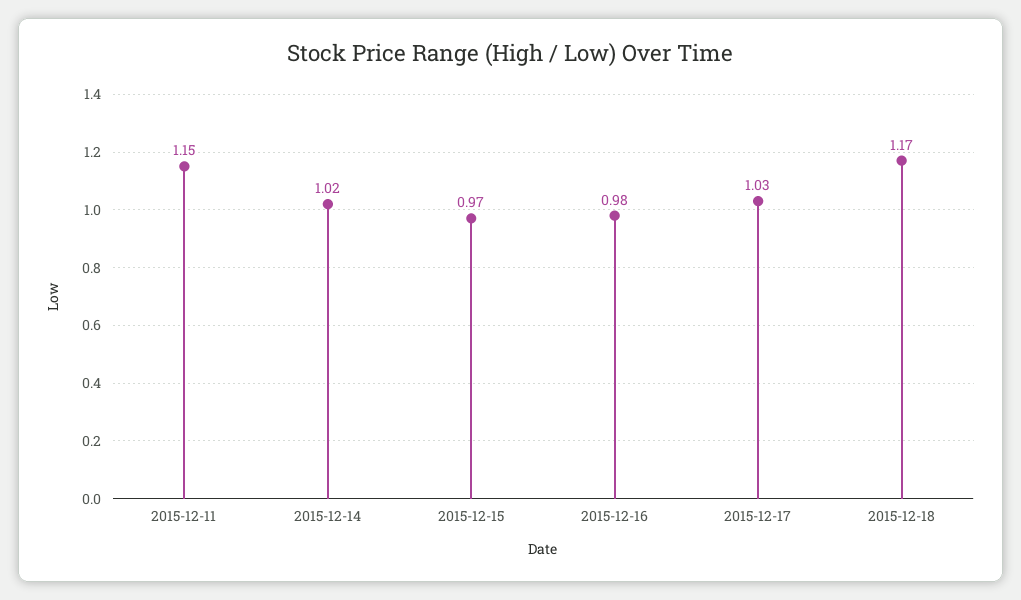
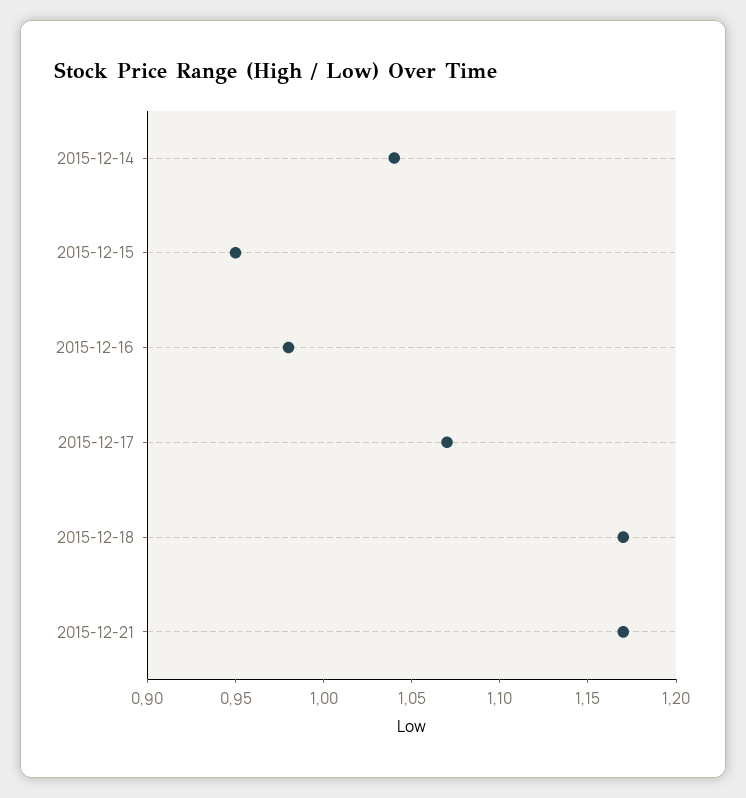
2015-12-11: 1.15 -> none
2015-12-14: 1.02 -> 1.04
2015-12-15: 0.97 -> 0.95
2015-12-17: 1.03 -> 1.07
2015-12-21: none -> 1.17

